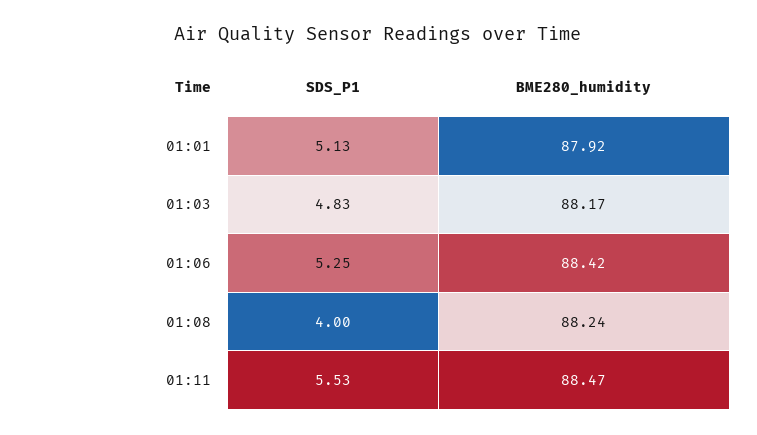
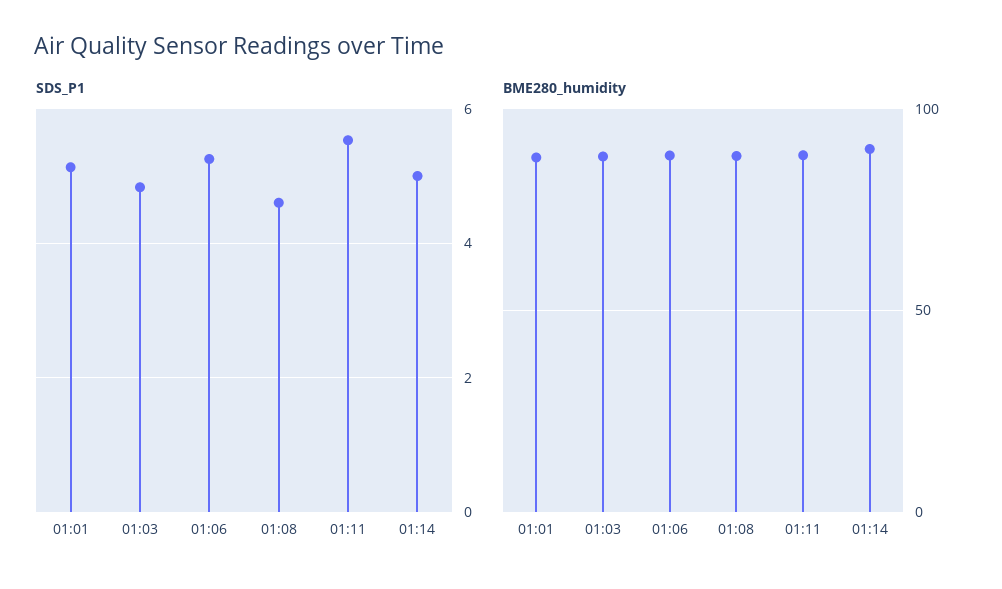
SDS_P1, 01:08: 4 -> 4.6
SDS_P1, 01:14: none -> 5
BME280_humidity, 01:14: none -> 90

